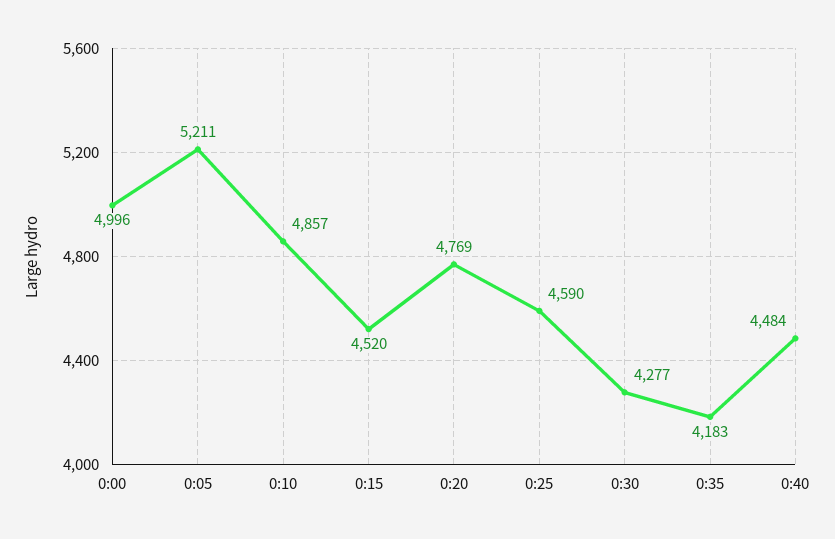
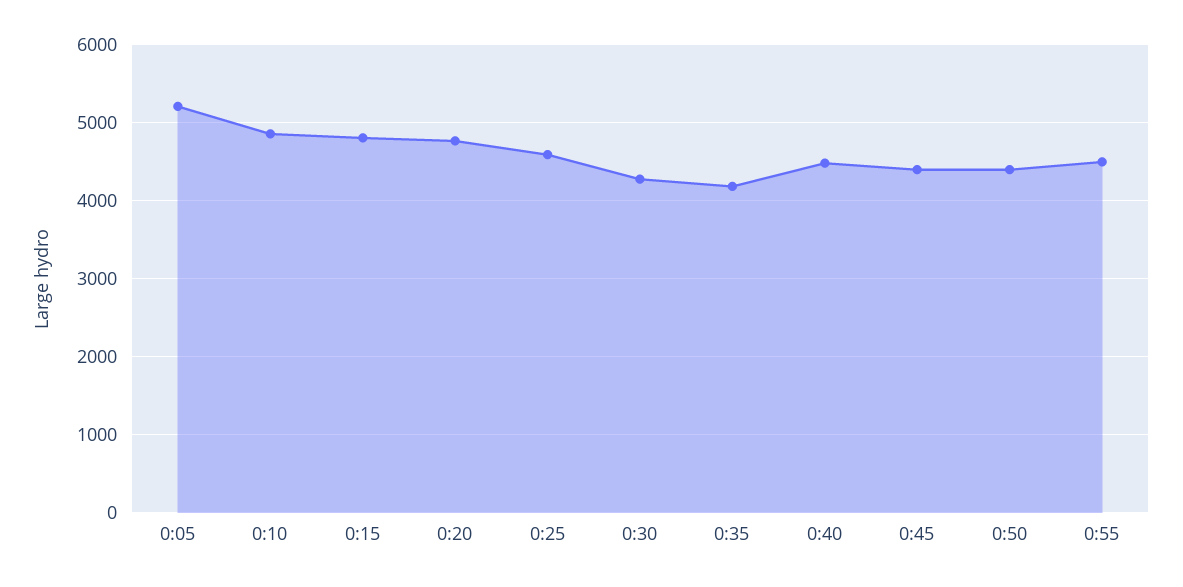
0:00: 4996 -> none
0:15: 4520 -> 4800
0:45: none -> 4400
0:50: none -> 4400
0:55: none -> 4500

